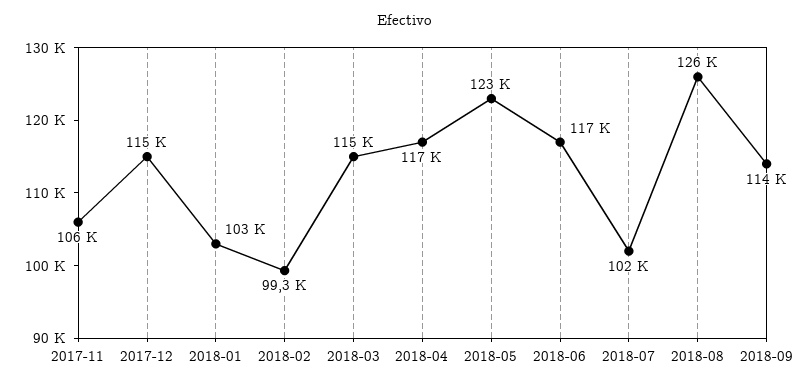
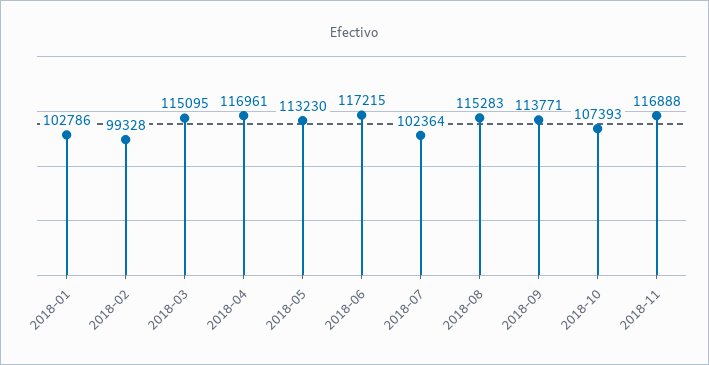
2017-11: 106000 -> none
2017-12: 115000 -> none
2018-05: 123000 -> 113230
2018-08: 126000 -> 115283
2018-10: none -> 107393
2018-11: none -> 116888

